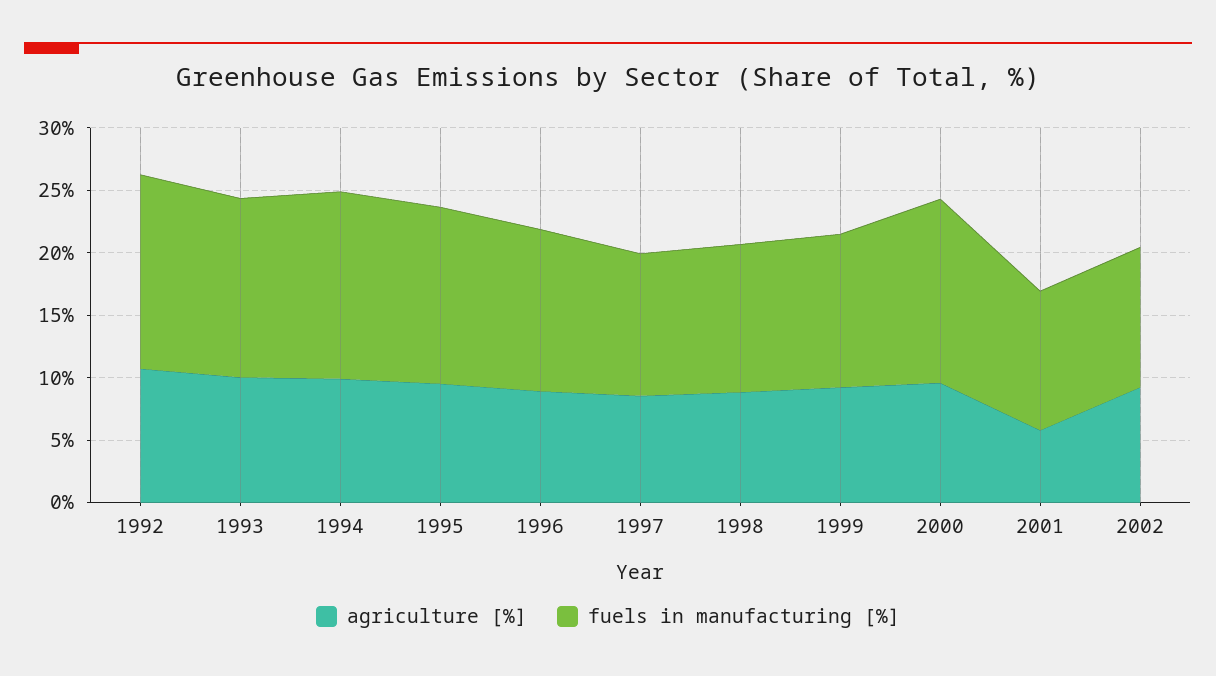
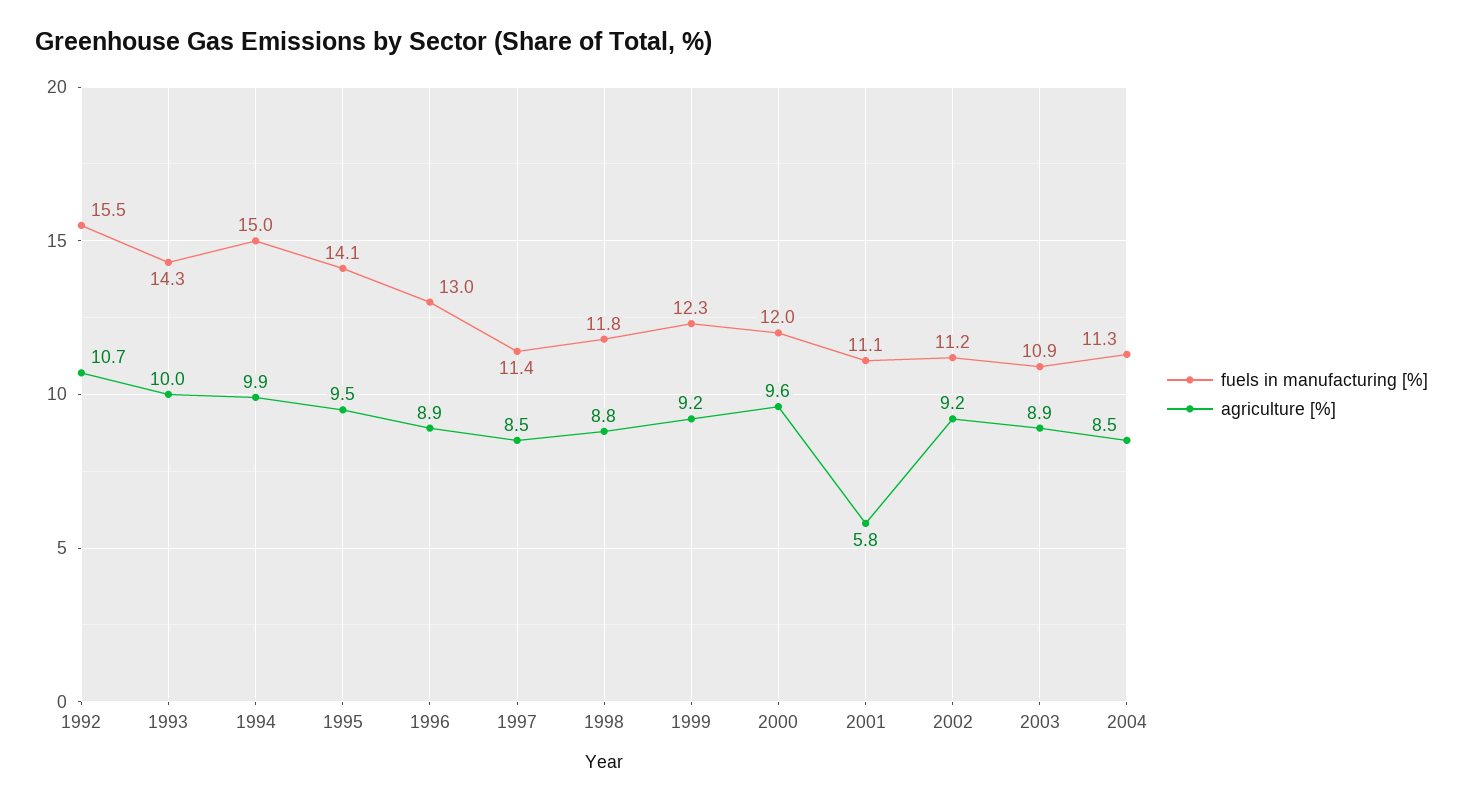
fuels in manufacturing [%], 2000: 15 -> 12
fuels in manufacturing [%], 2003: none -> 10.9
agriculture [%], 2003: none -> 8.9
fuels in manufacturing [%], 2004: none -> 11.3
agriculture [%], 2004: none -> 8.5

